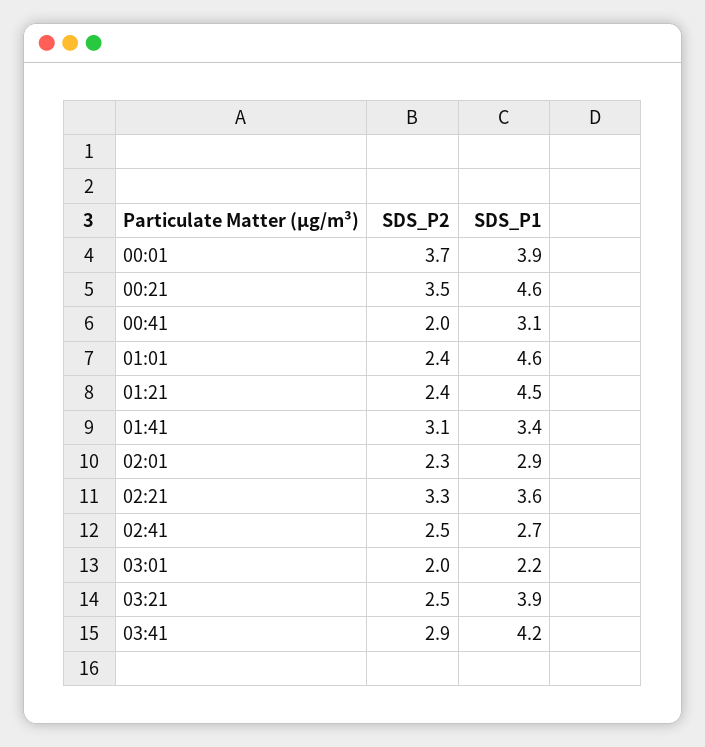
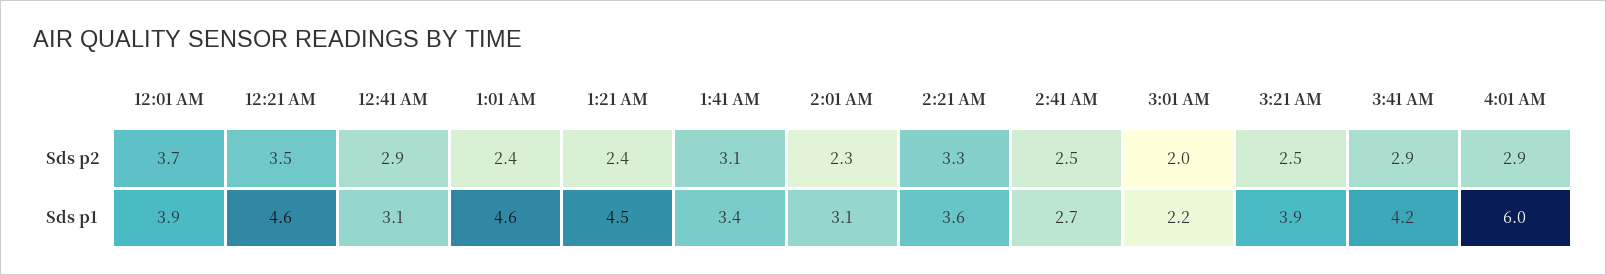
SDS_P2, 00:41: 2 -> 2.9
SDS_P1, 02:01: 2.9 -> 3.1
SDS_P2, 4:01 AM: none -> 2.9
SDS_P1, 4:01 AM: none -> 6

